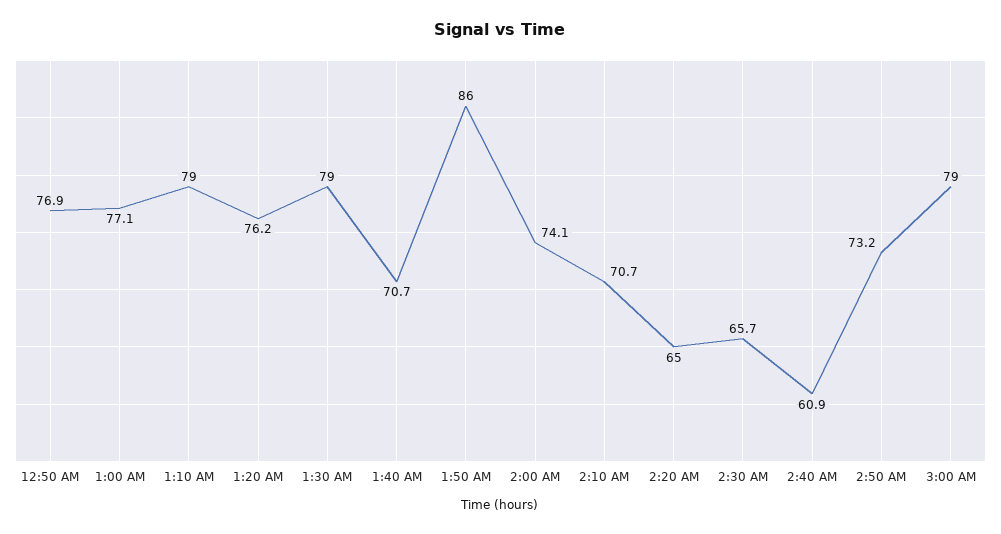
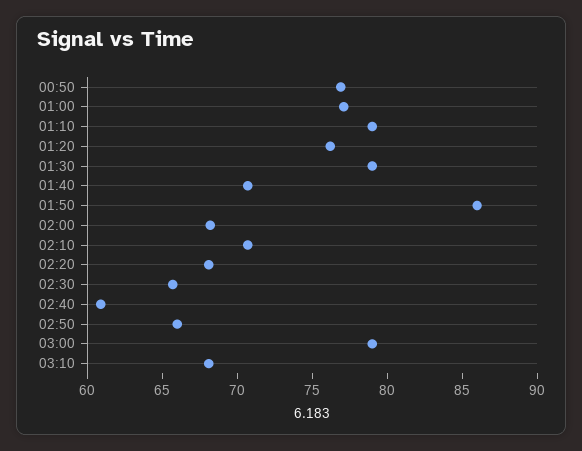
2:00 AM: 74.1 -> 68
2:20 AM: 65 -> 68
2:50 AM: 73.2 -> 66
03:10: none -> 68

